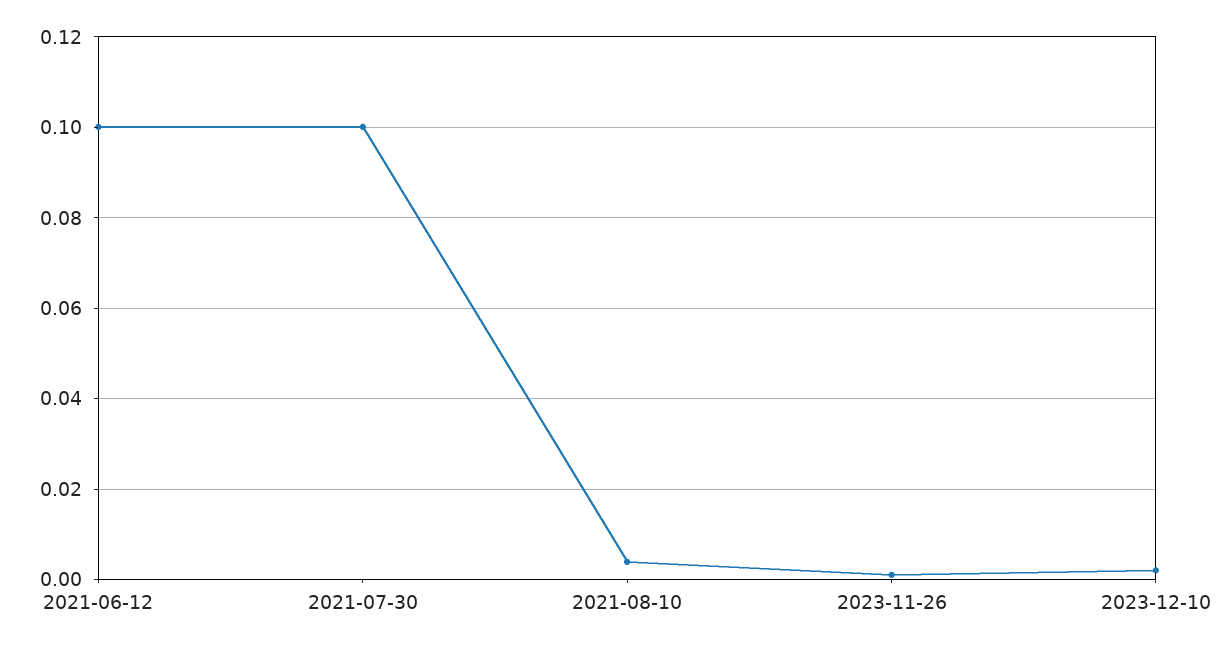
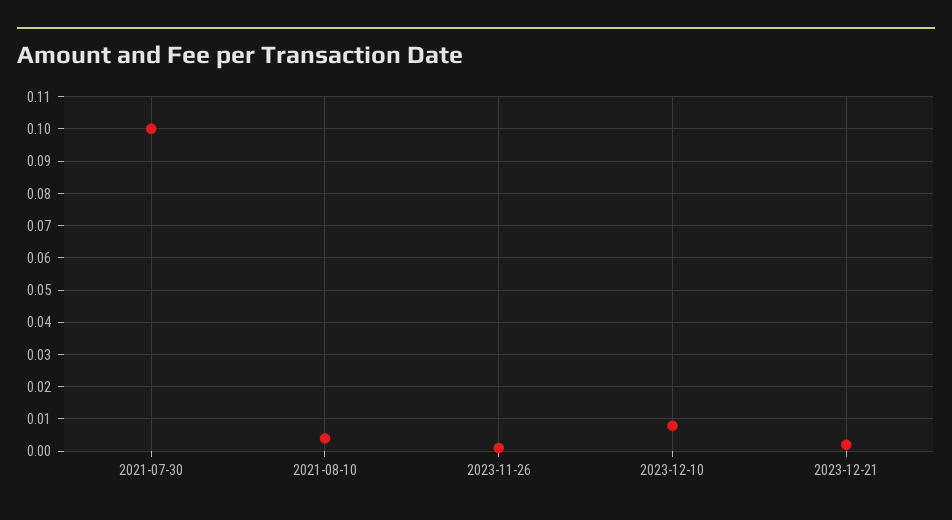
2021-06-12: 0.1 -> none
2023-12-10: 0.002 -> 0.008
2023-12-21: none -> 0.002

